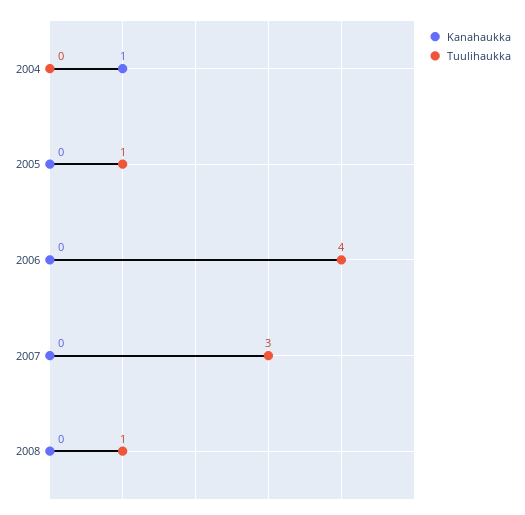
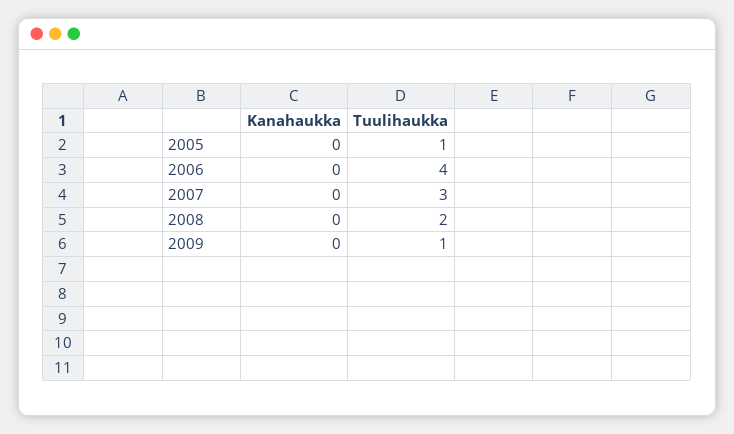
Kanahaukka, 2004: 1 -> none
Tuulihaukka, 2004: 0 -> none
Tuulihaukka, 2008: 1 -> 2
Kanahaukka, 2009: none -> 0
Tuulihaukka, 2009: none -> 1

